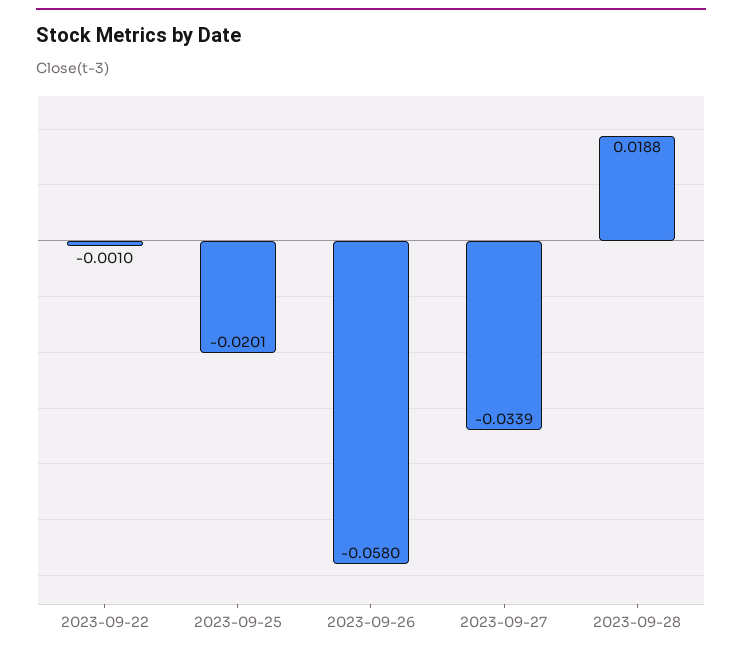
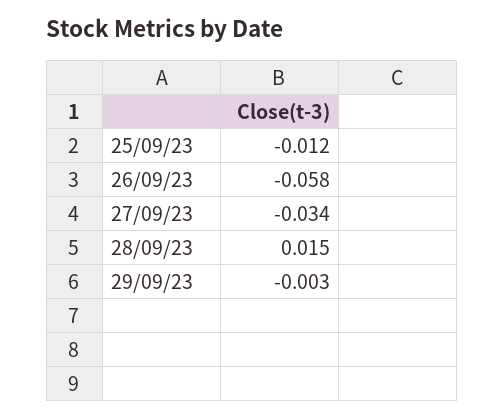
2023-09-22: -0.001 -> none
2023-09-25: -0.0201 -> -0.012
2023-09-28: 0.0188 -> 0.015
29/09/23: none -> -0.003

